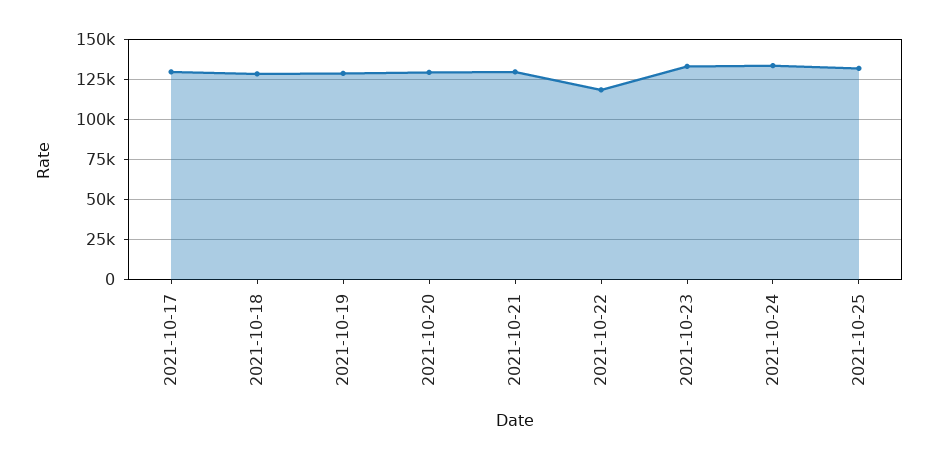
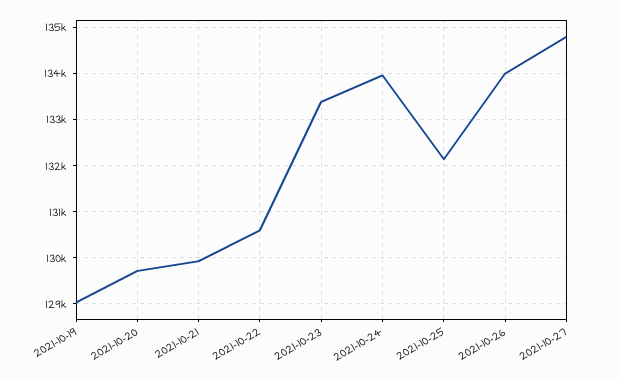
2021-10-17: 130000 -> none
2021-10-18: 130000 -> none
2021-10-22: 120000 -> 130600
2021-10-26: none -> 134000
2021-10-27: none -> 134800

